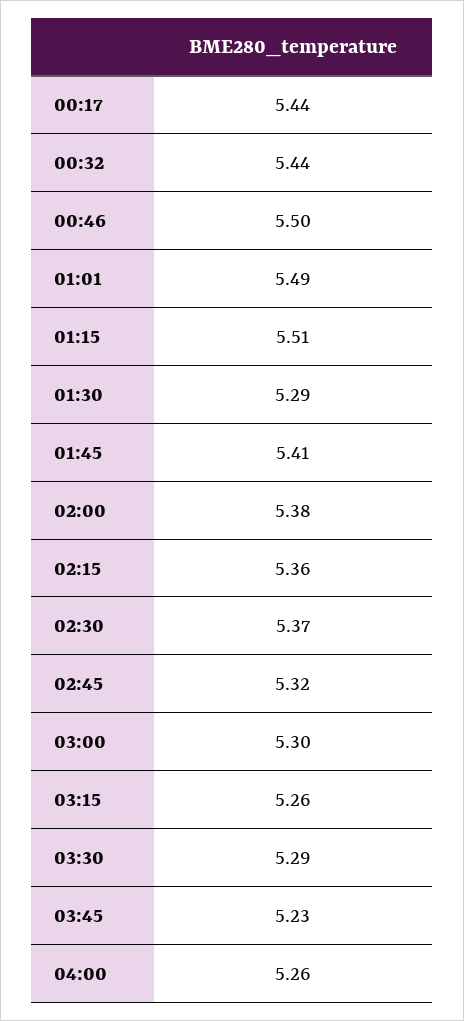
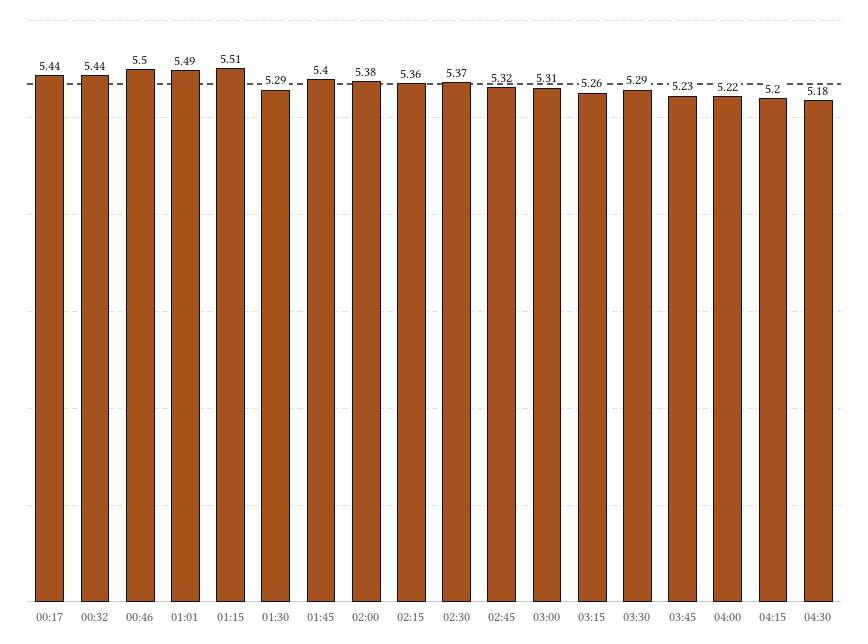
01:45: 5.41 -> 5.4
03:00: 5.3 -> 5.31
04:00: 5.26 -> 5.22
04:15: none -> 5.2
04:30: none -> 5.18

